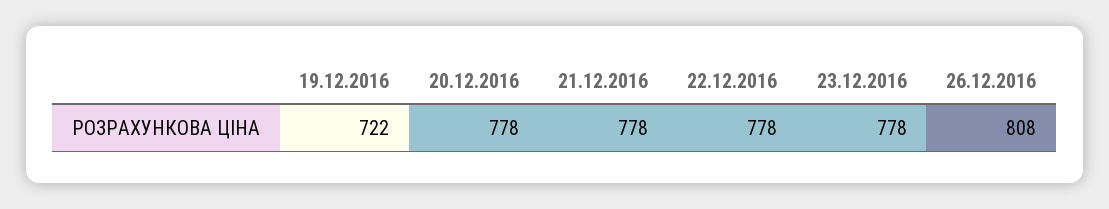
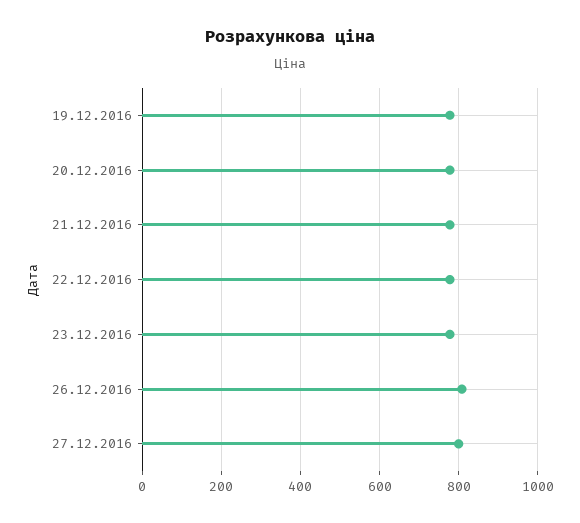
19.12.2016: 722 -> 780
27.12.2016: none -> 800

